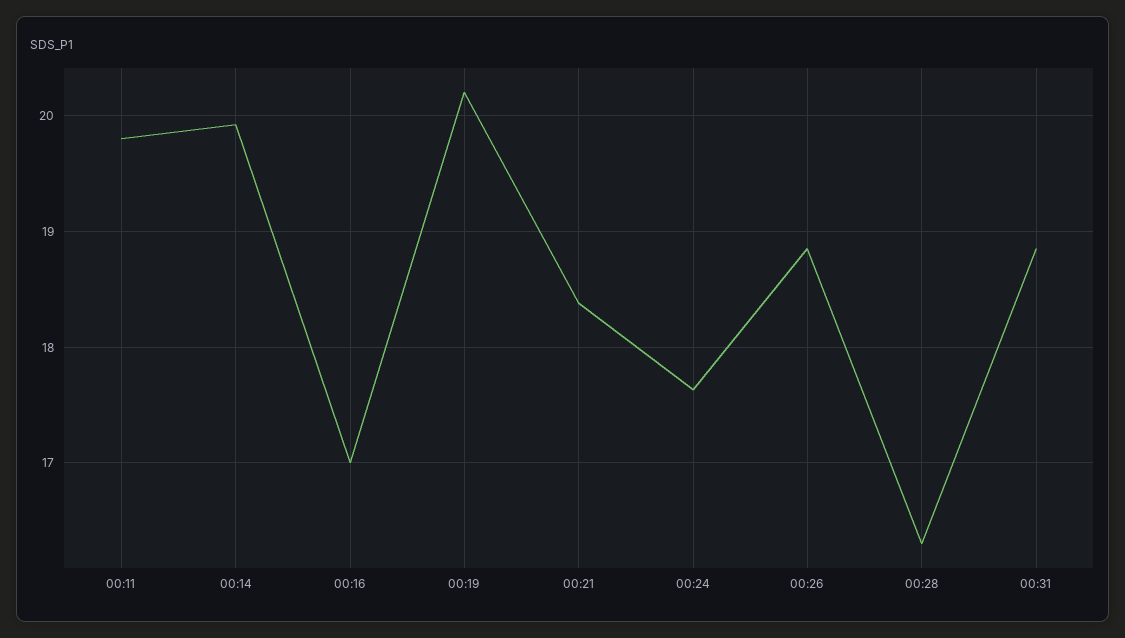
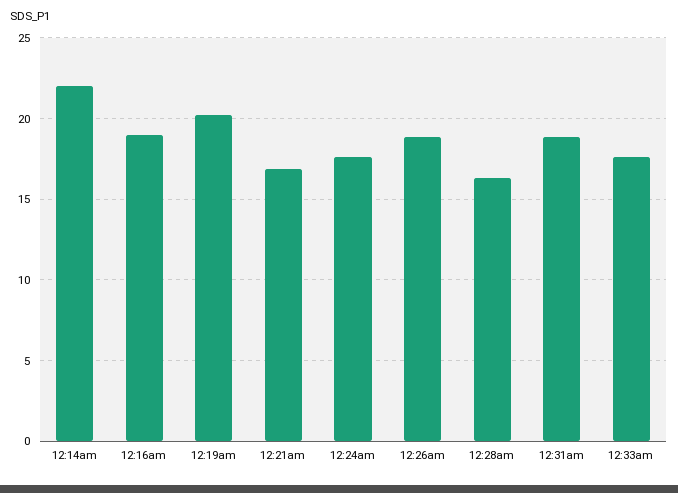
00:11: 19.8 -> none
00:14: 19.9 -> 22
00:16: 17 -> 19
00:21: 18.4 -> 17
12:33am: none -> 17.5

